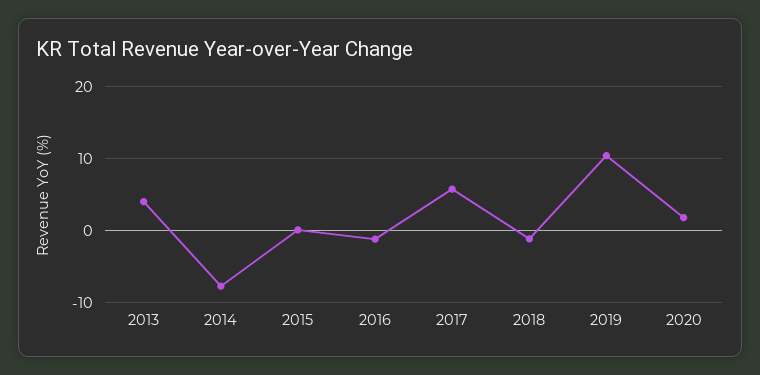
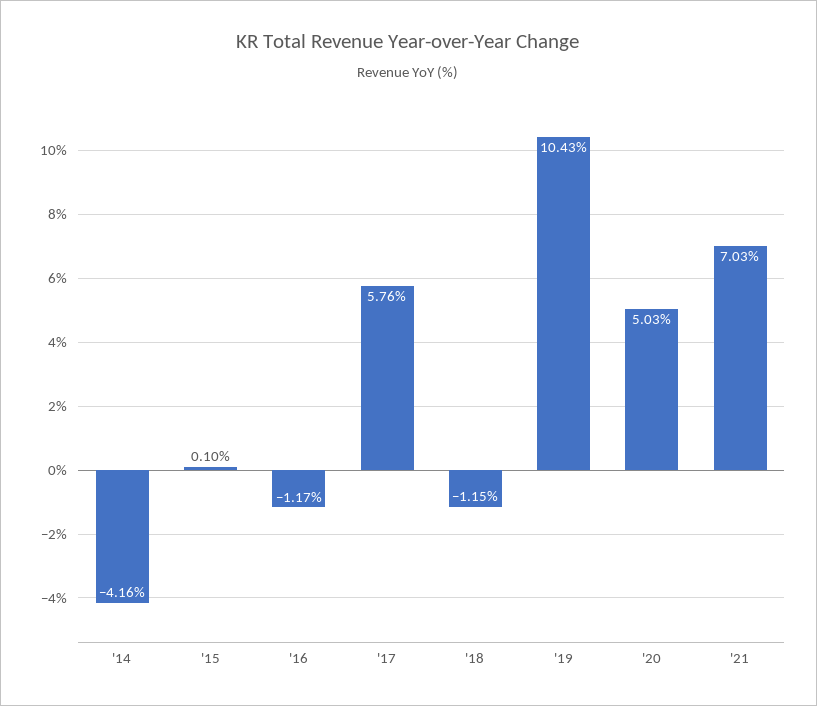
2013: 4 -> none
2014: -8 -> -4.16
2020: 2 -> 5.03
'21: none -> 7.03

